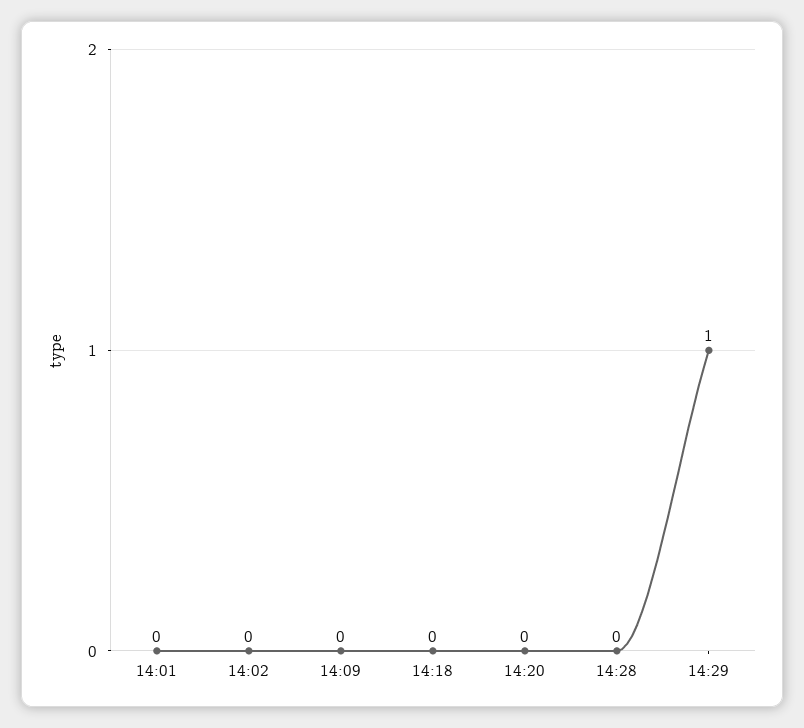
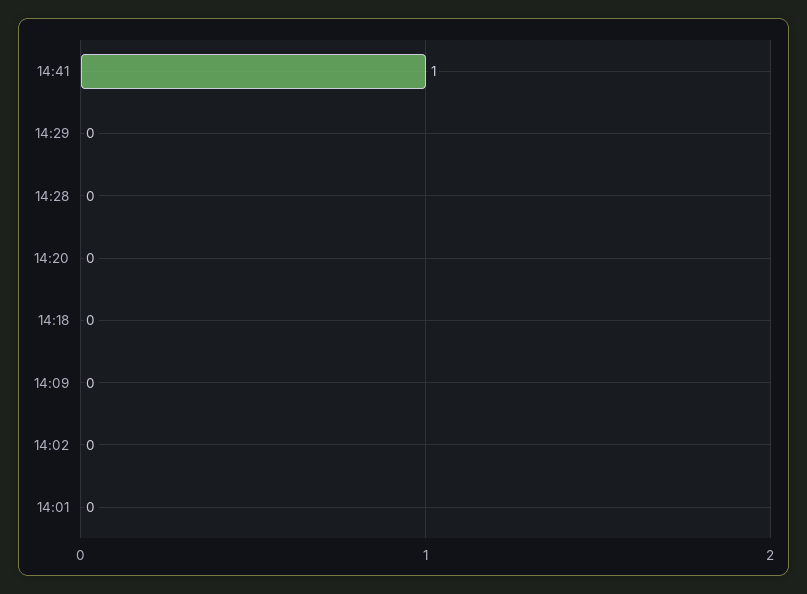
14:29: 1 -> 0
14:41: none -> 1

